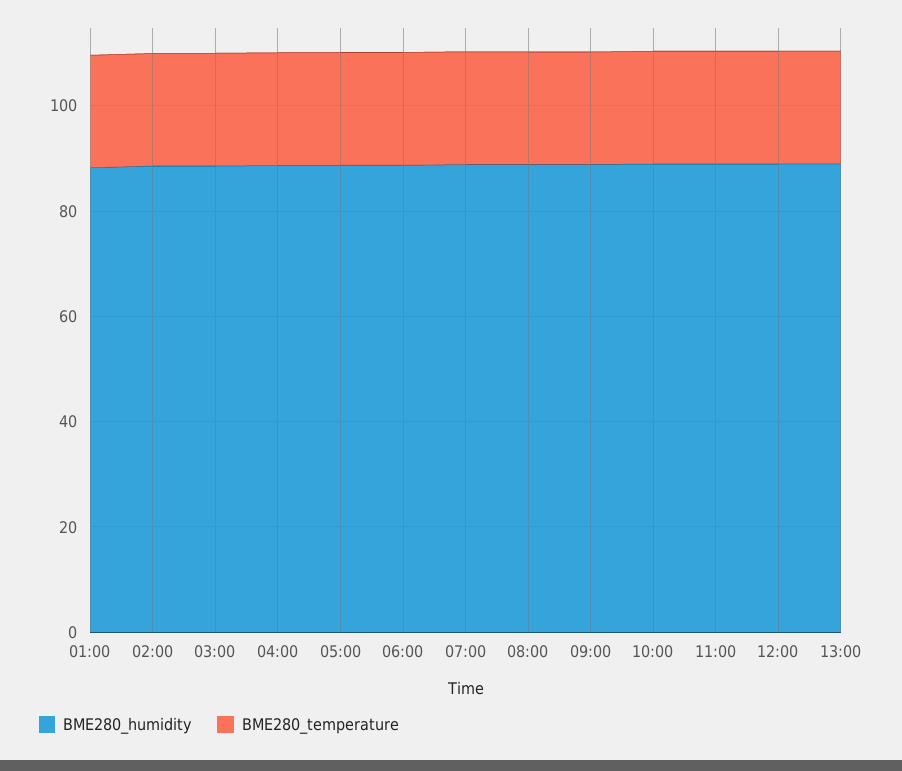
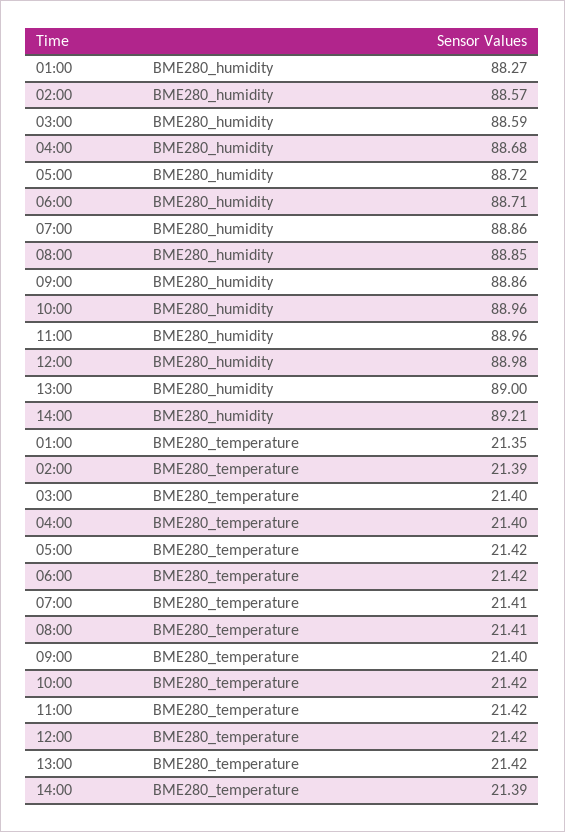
BME280_humidity, 14:00: none -> 89.21
BME280_temperature, 14:00: none -> 21.39

